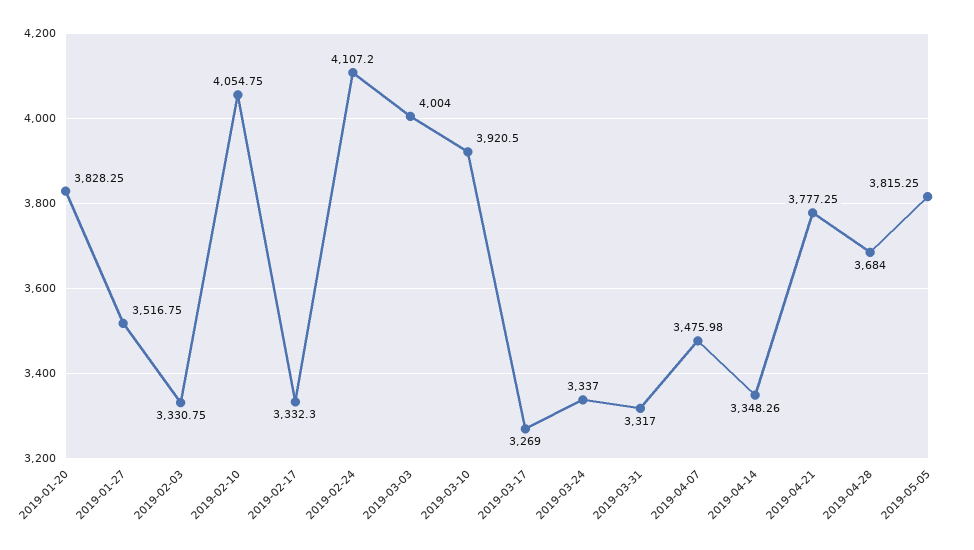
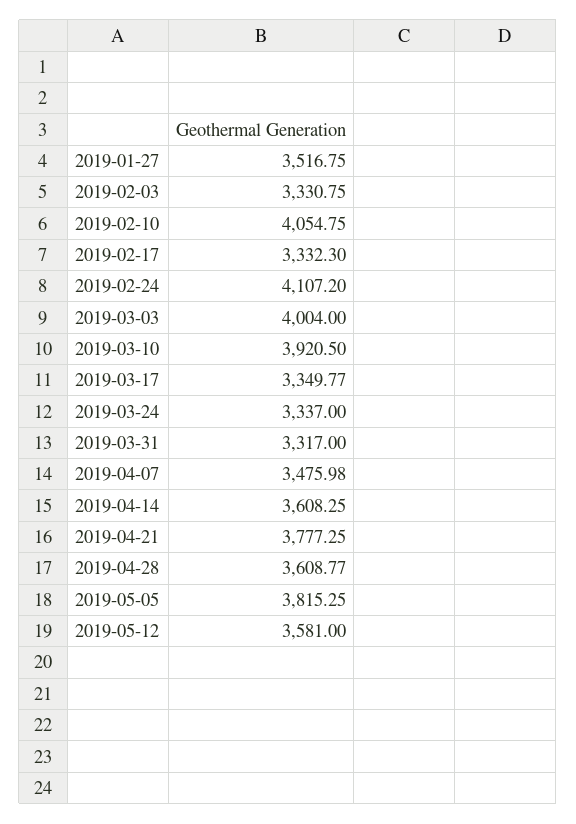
2019-01-20: 3828.25 -> none
2019-03-17: 3269 -> 3349.77
2019-04-14: 3348.26 -> 3608.25
2019-04-28: 3684 -> 3608.77
2019-05-12: none -> 3581

